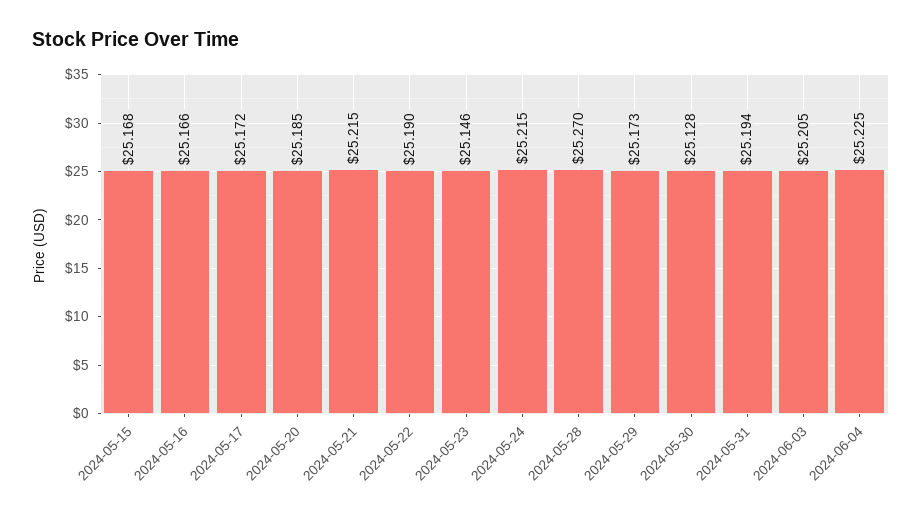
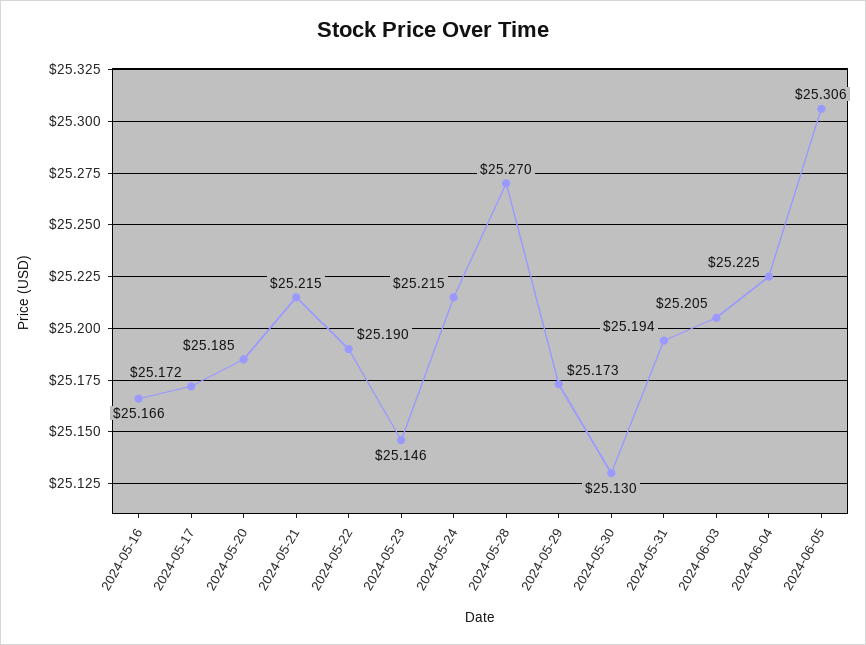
2024-05-15: 25.168 -> none
2024-05-30: 25.128 -> 25.13
2024-06-05: none -> 25.306

